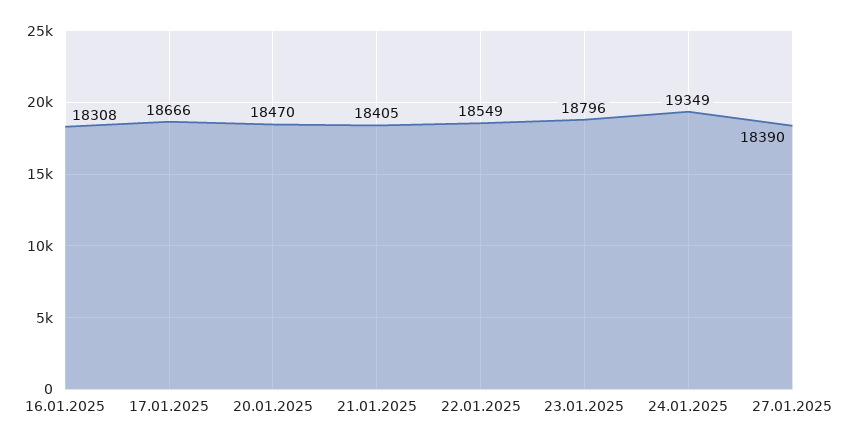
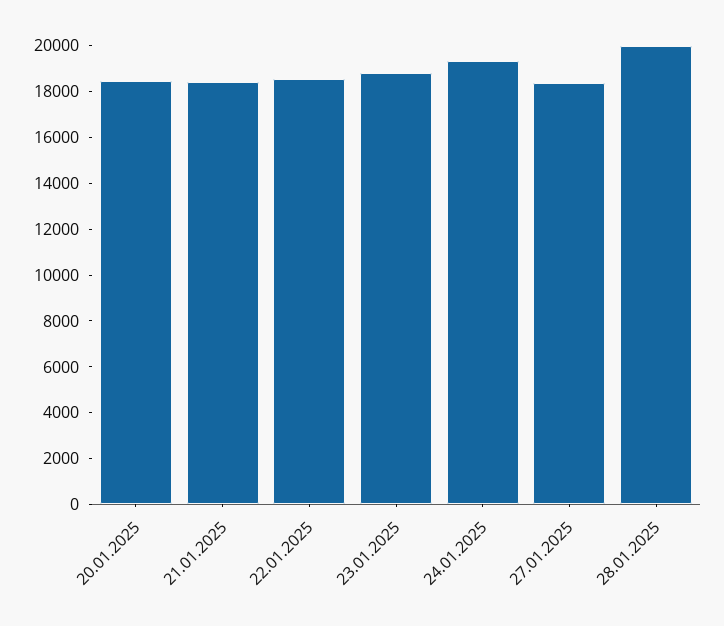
16.01.2025: 18308 -> none
17.01.2025: 18666 -> none
28.01.2025: none -> 20000

